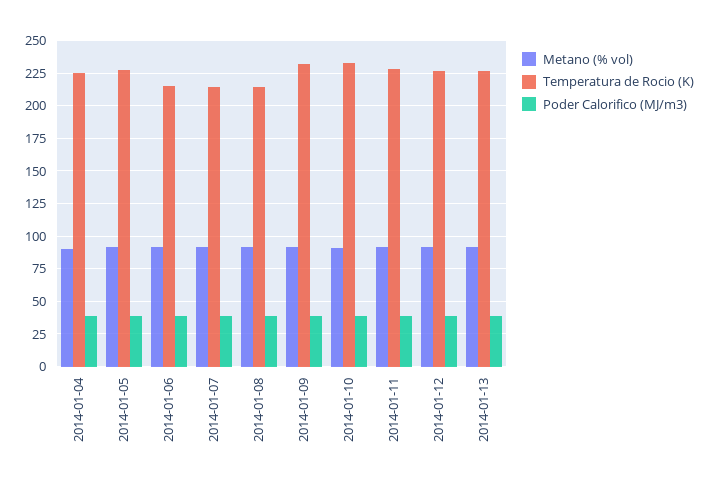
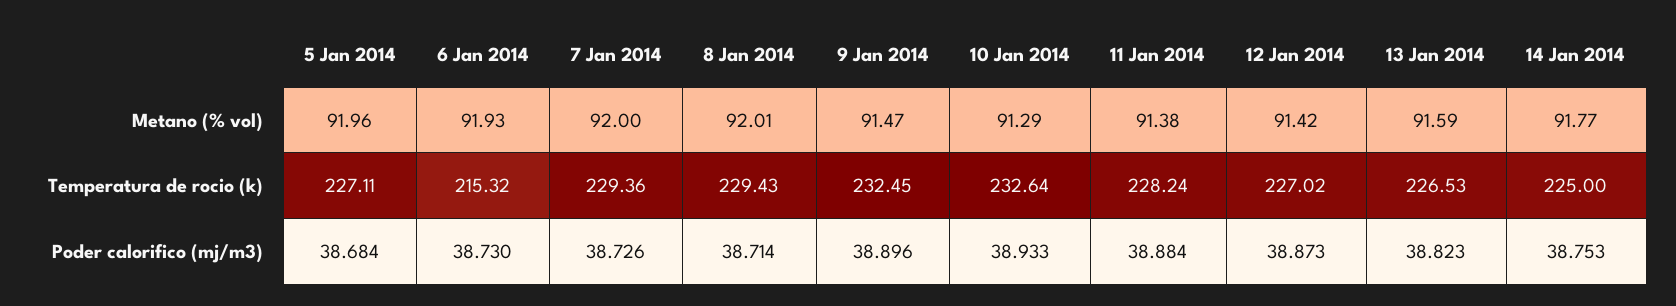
Metano (% vol), 2014-01-04: 90 -> none
Temperatura de Rocio (K), 2014-01-04: 225 -> none
Poder Calorifico (MJ/m3), 2014-01-04: 40 -> none
Temperatura de Rocio (K), 2014-01-07: 215 -> 229.36
Temperatura de Rocio (K), 2014-01-08: 215 -> 229.43
Metano (% vol), 14 Jan 2014: none -> 91.77
Temperatura de Rocio (K), 14 Jan 2014: none -> 225
Poder Calorifico (MJ/m3), 14 Jan 2014: none -> 38.753

